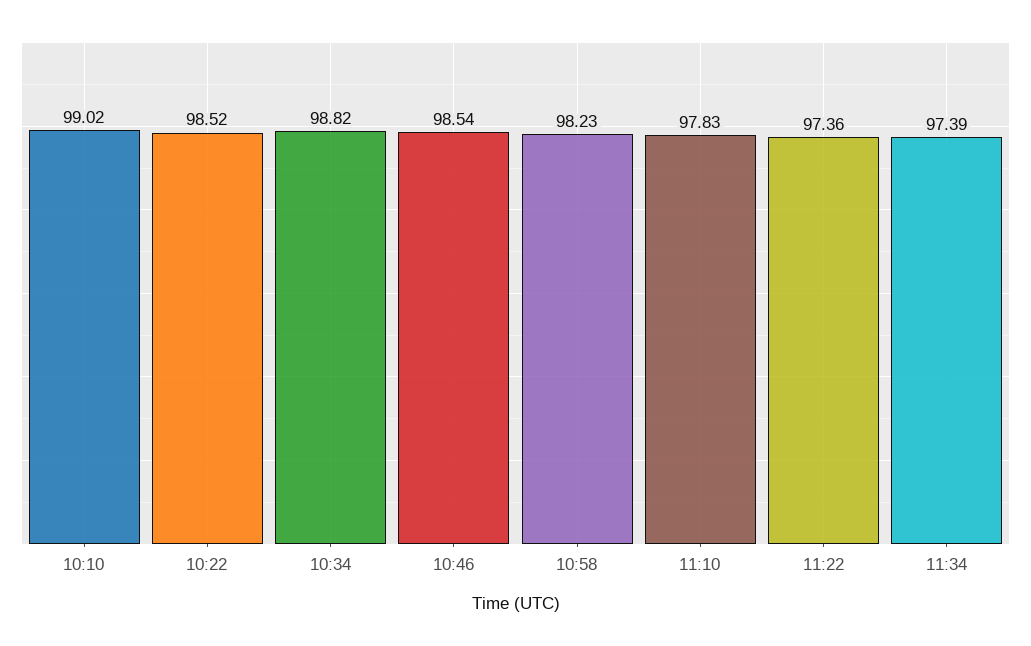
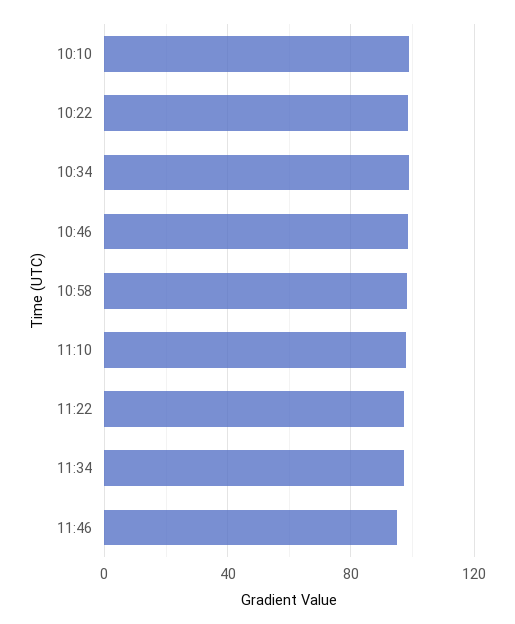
11:46: none -> 95

